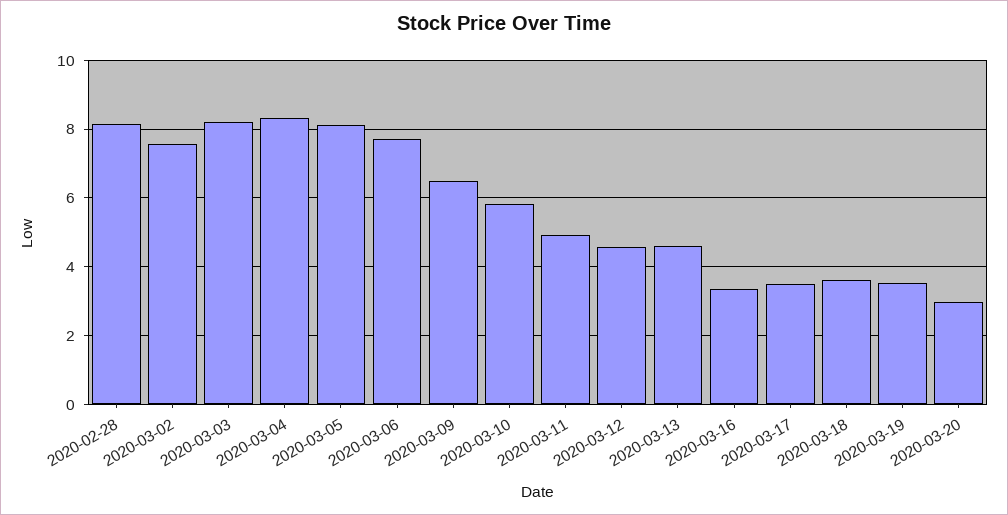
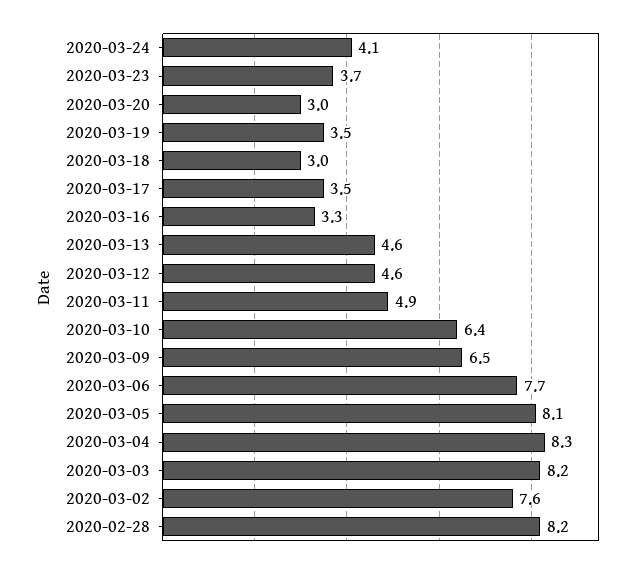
2020-03-10: 5.8 -> 6.4
2020-03-18: 3.6 -> 3
2020-03-24: none -> 4.1
2020-03-23: none -> 3.7

